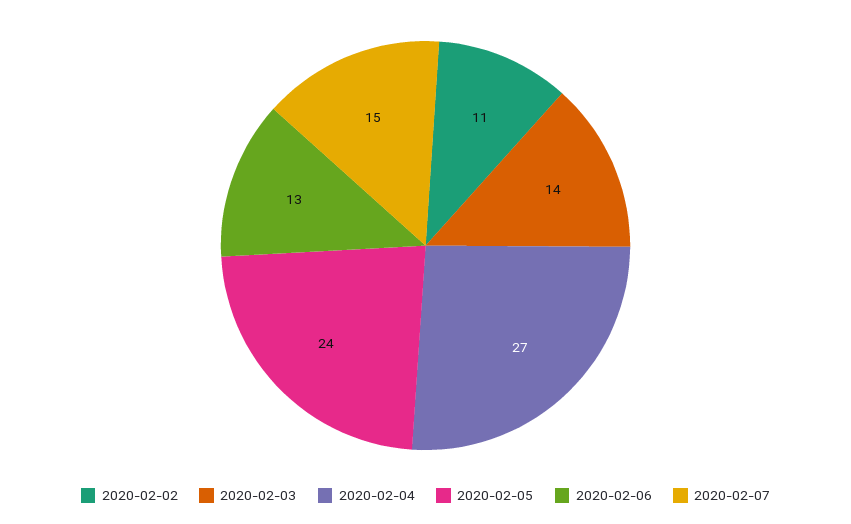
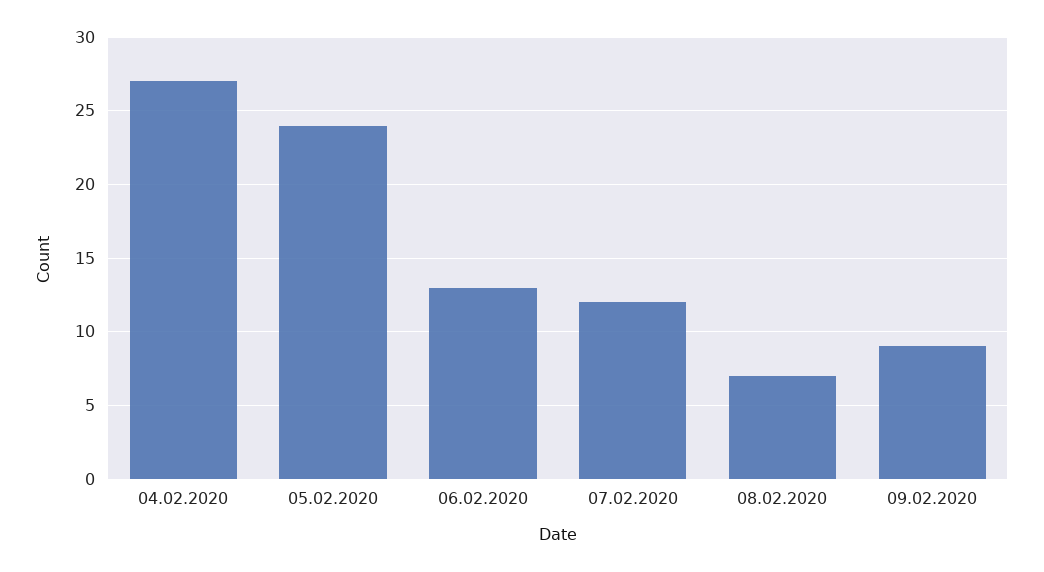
2020-02-02: 11 -> none
2020-02-03: 14 -> none
2020-02-07: 15 -> 12
08.02.2020: none -> 7
09.02.2020: none -> 9

